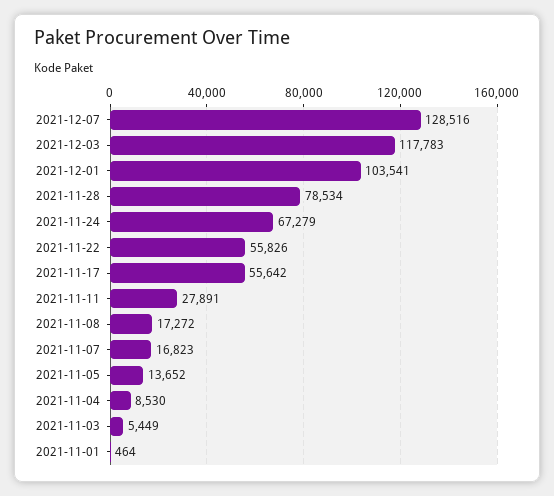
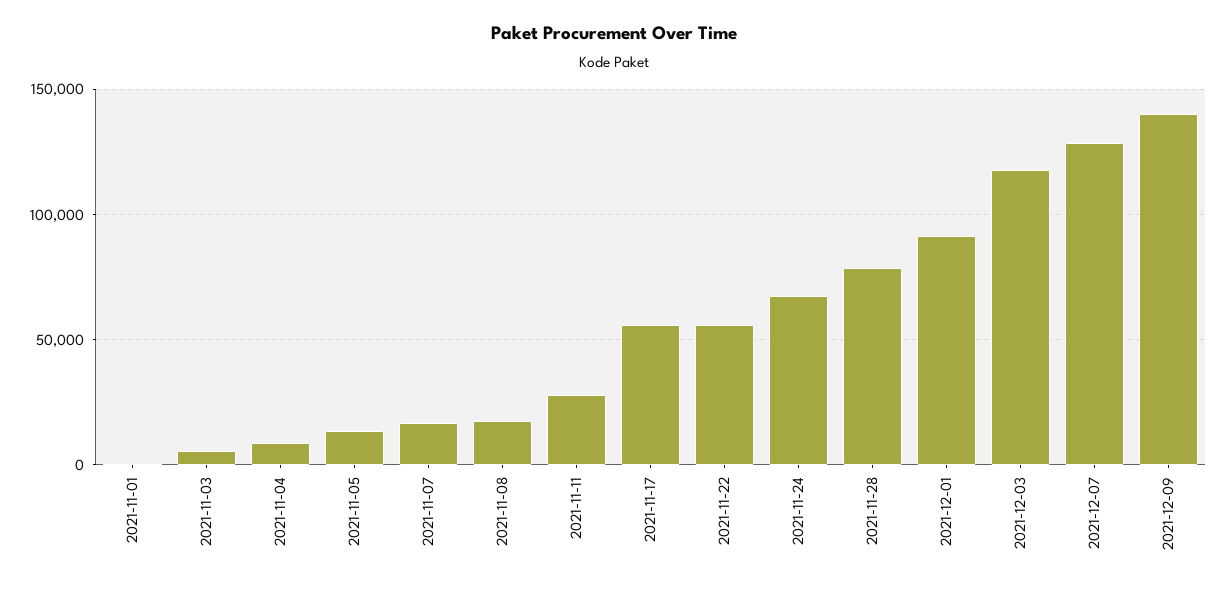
2021-12-01: 103541 -> 90000
2021-12-09: none -> 140000

